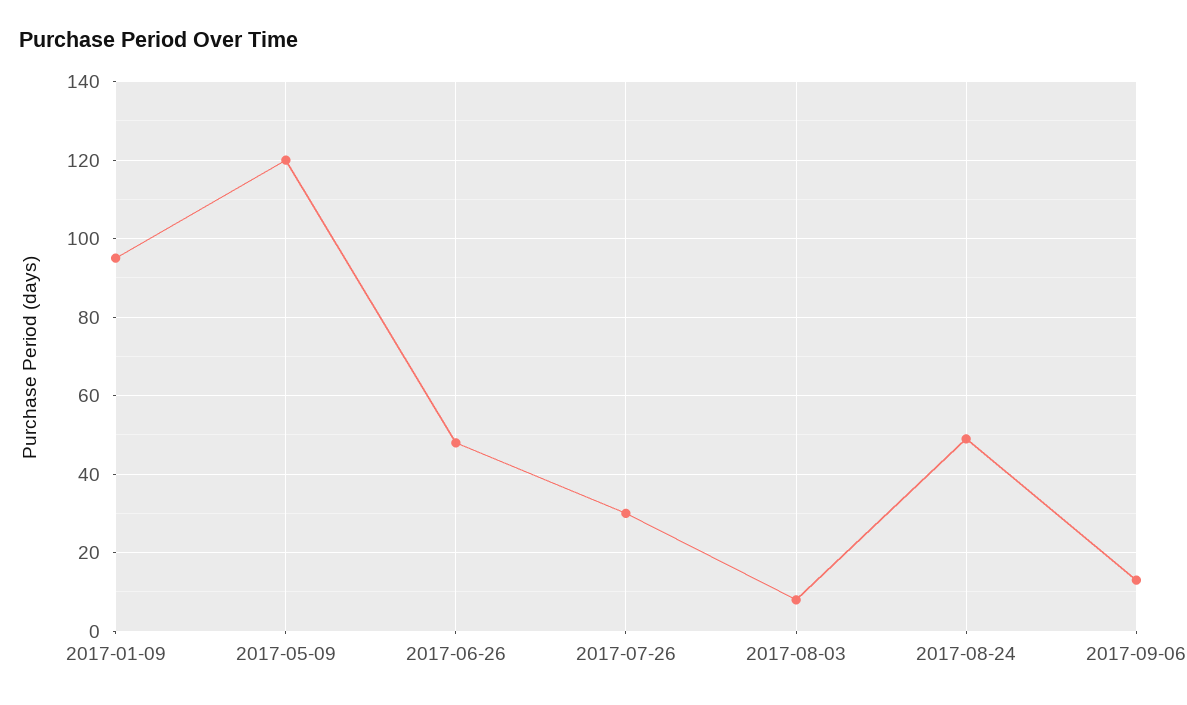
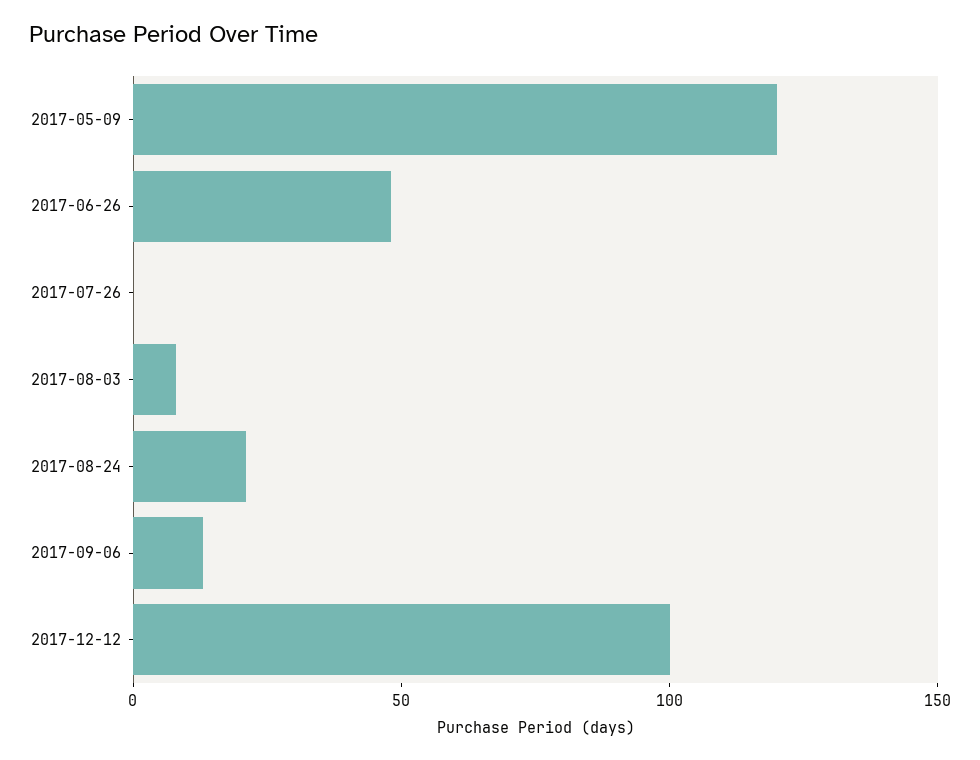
2017-01-09: 95 -> none
2017-07-26: 30 -> 0
2017-08-24: 50 -> 20
2017-12-12: none -> 100

